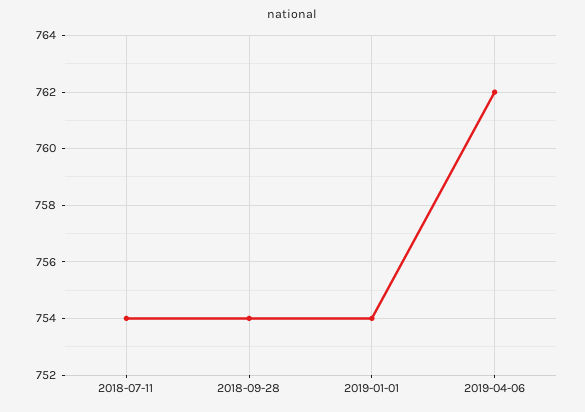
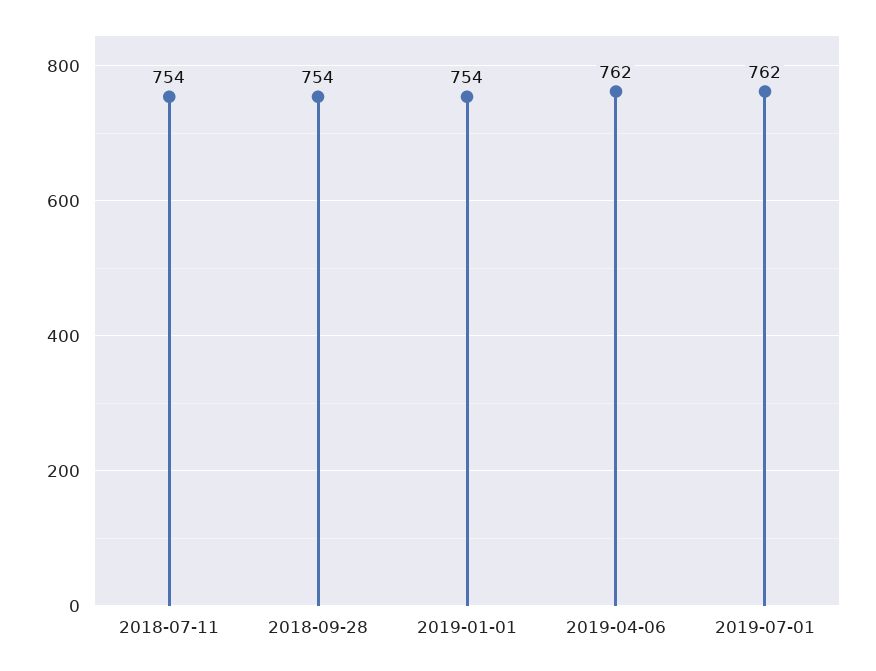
2019-07-01: none -> 762

